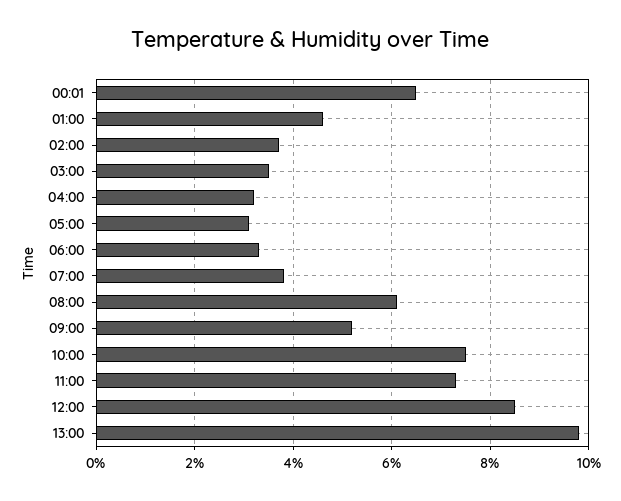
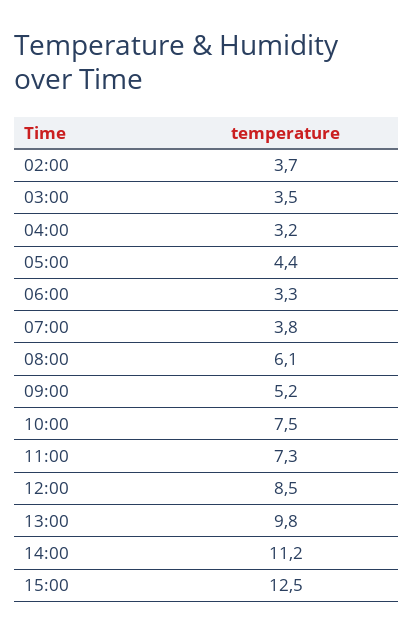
00:01: 6.5 -> none
01:00: 4.5 -> none
05:00: 3 -> 4.4
14:00: none -> 11.2
15:00: none -> 12.5

